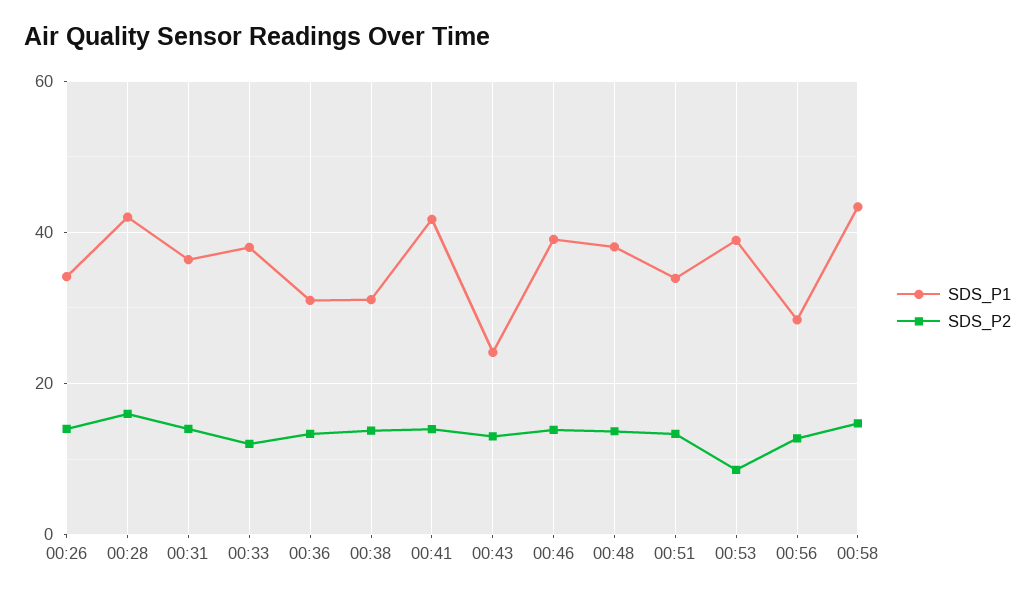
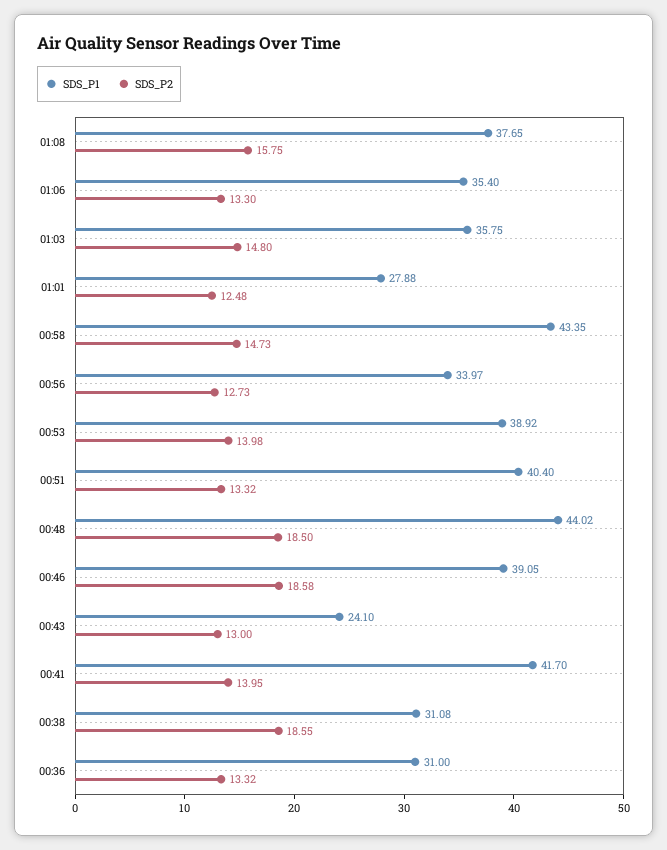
SDS_P1, 00:26: 34 -> none
SDS_P2, 00:26: 14 -> none
SDS_P1, 00:28: 42 -> none
SDS_P2, 00:28: 16 -> none
SDS_P1, 00:31: 36 -> none
SDS_P2, 00:31: 14 -> none
SDS_P1, 00:33: 38 -> none
SDS_P2, 00:33: 12 -> none
SDS_P2, 00:38: 14 -> 18.55
SDS_P2, 00:46: 14 -> 18.58
SDS_P1, 00:48: 38 -> 44.02
SDS_P2, 00:48: 14 -> 18.5
SDS_P1, 00:51: 34 -> 40.4
SDS_P2, 00:53: 8 -> 13.98
SDS_P1, 00:56: 28 -> 33.97
SDS_P1, 01:08: none -> 37.65
SDS_P2, 01:08: none -> 15.75
SDS_P1, 01:06: none -> 35.4
SDS_P2, 01:06: none -> 13.3
SDS_P1, 01:03: none -> 35.75
SDS_P2, 01:03: none -> 14.8
SDS_P1, 01:01: none -> 27.88
SDS_P2, 01:01: none -> 12.48

